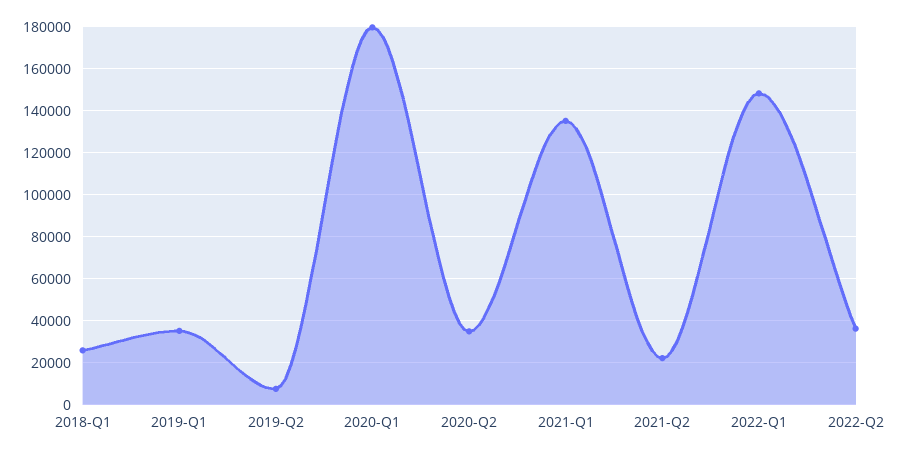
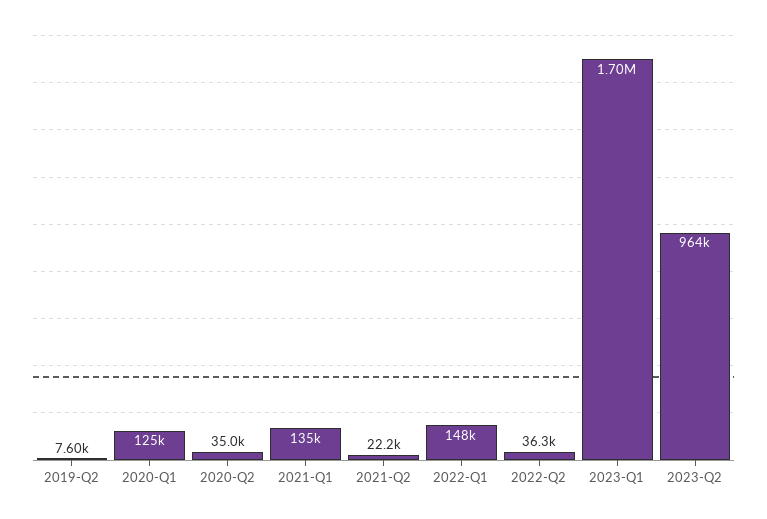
2018-Q1: 25000 -> none
2019-Q1: 35000 -> none
2020-Q1: 180000 -> 125000
2023-Q1: none -> 1700000
2023-Q2: none -> 964000

